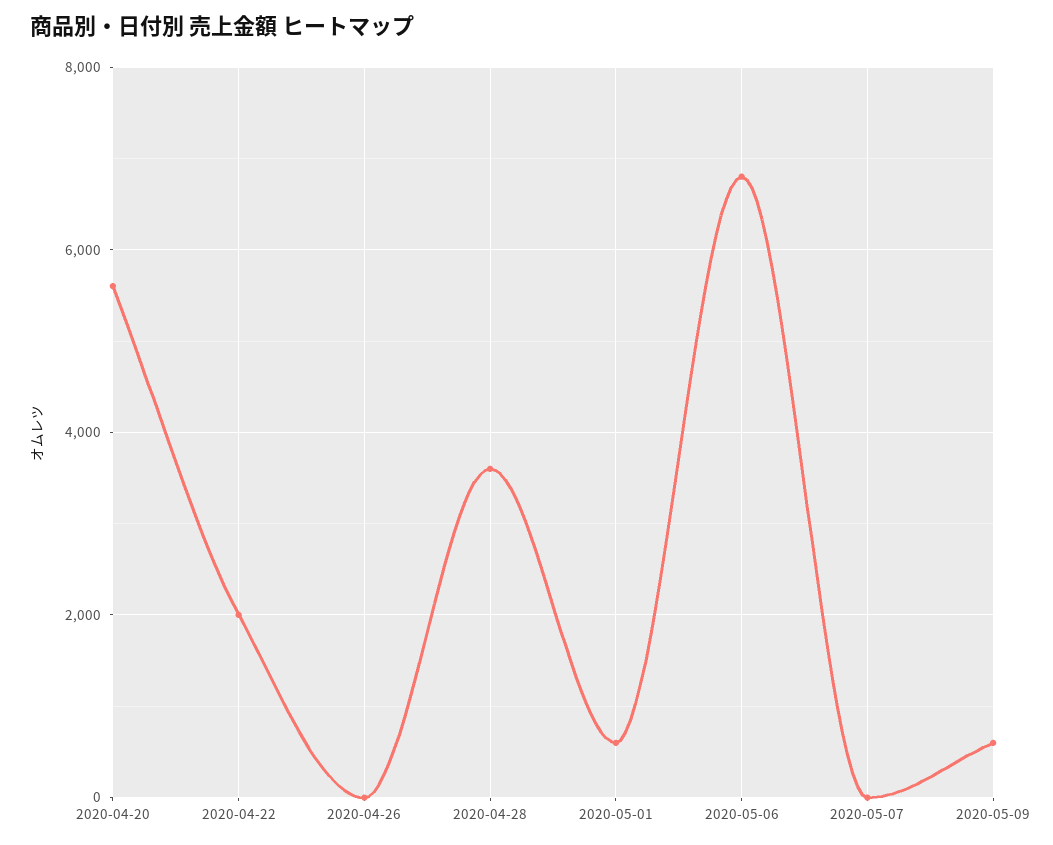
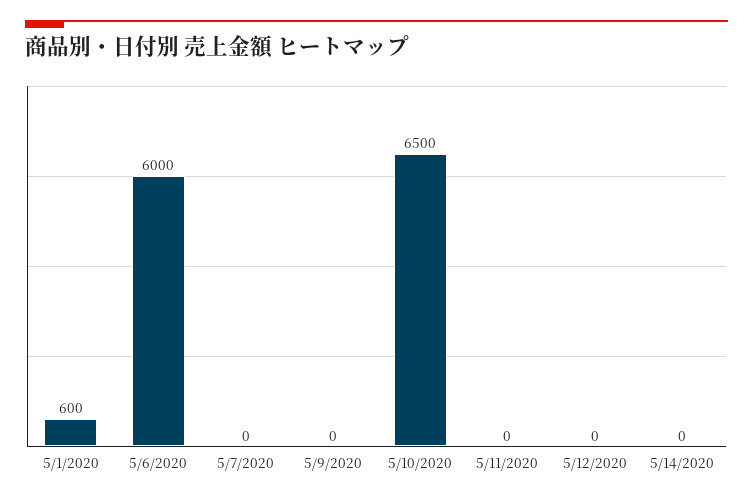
2020-04-20: 5600 -> none
2020-04-22: 2000 -> none
2020-04-26: 0 -> none
2020-04-28: 3600 -> none
2020-05-06: 6800 -> 6000
2020-05-09: 600 -> 0
5/10/2020: none -> 6500
5/11/2020: none -> 0
5/12/2020: none -> 0
5/14/2020: none -> 0

